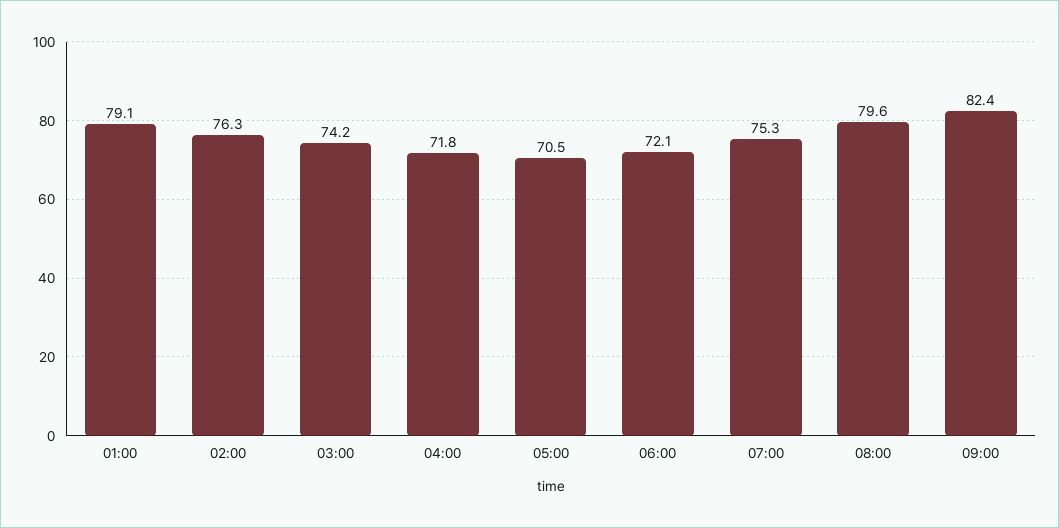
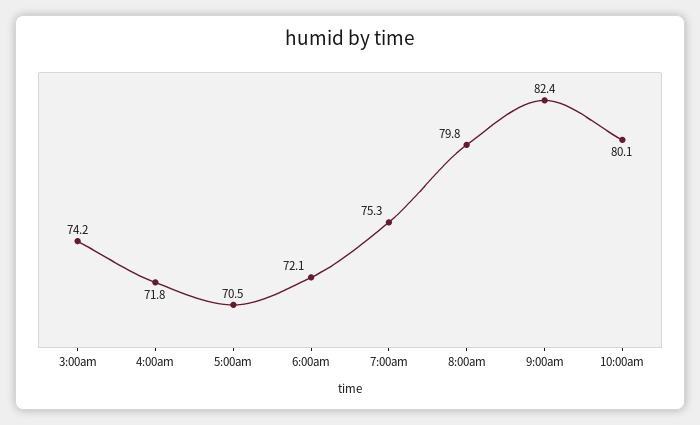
01:00: 79.1 -> none
02:00: 76.3 -> none
08:00: 79.6 -> 79.8
10:00am: none -> 80.1

